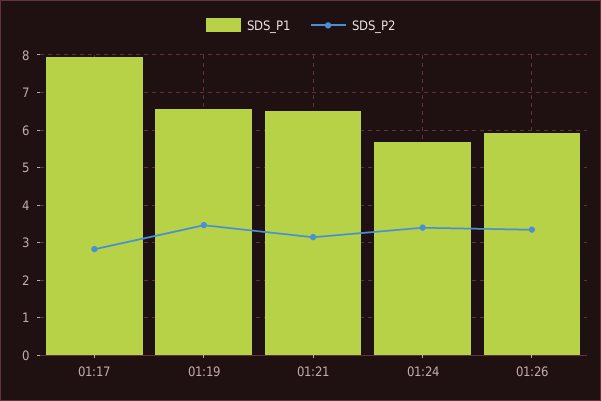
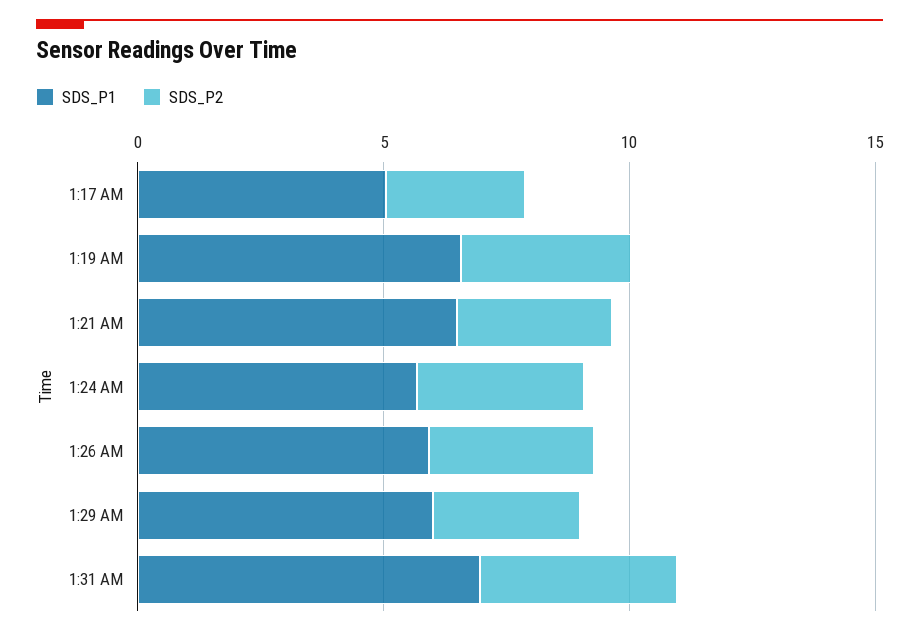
SDS_P1, 01:17: 8 -> 5
SDS_P1, 1:29 AM: none -> 6
SDS_P2, 1:29 AM: none -> 3
SDS_P1, 1:31 AM: none -> 7
SDS_P2, 1:31 AM: none -> 4

